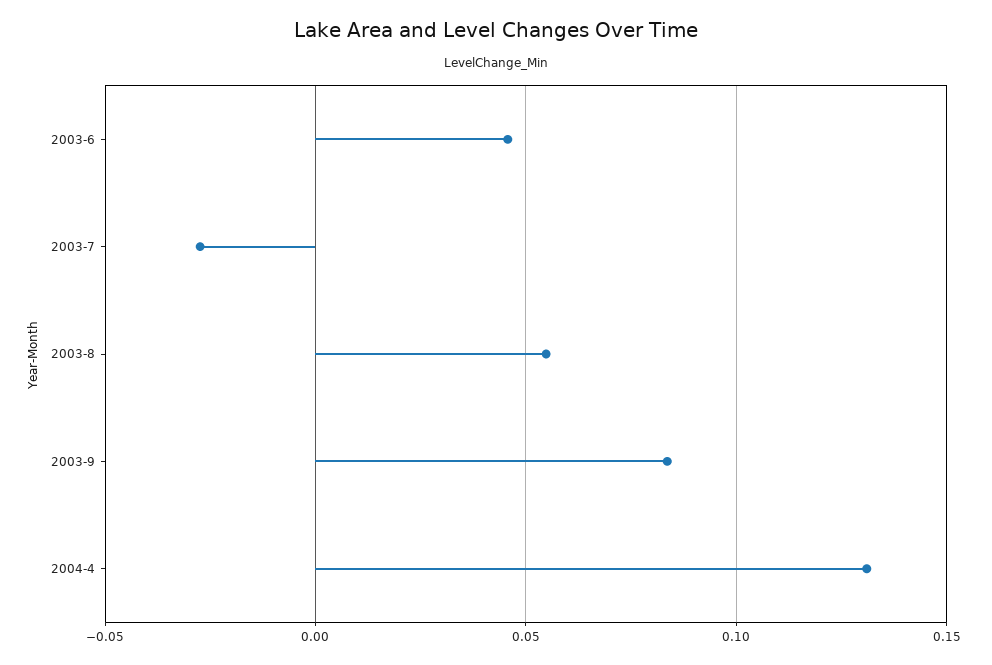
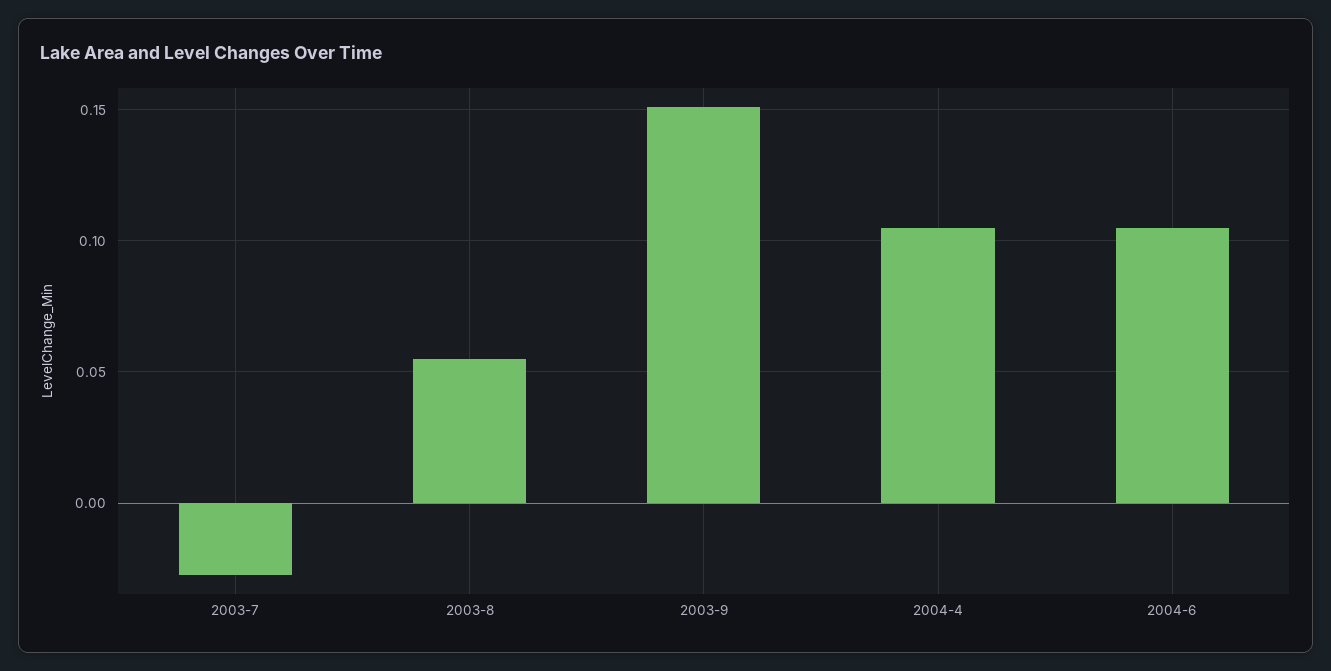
2003-6: 0.045 -> none
2003-9: 0.085 -> 0.15
2004-4: 0.13 -> 0.105
2004-6: none -> 0.105

